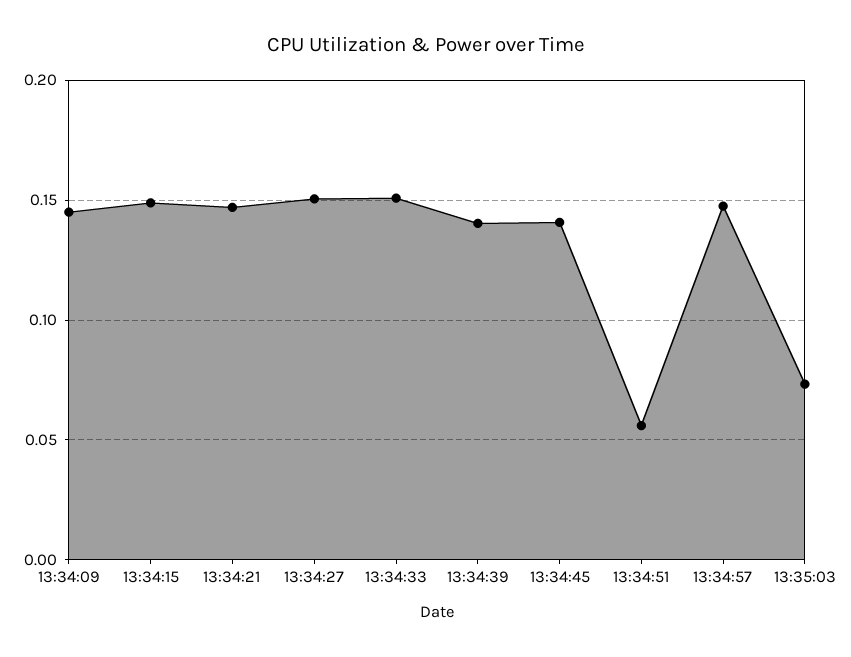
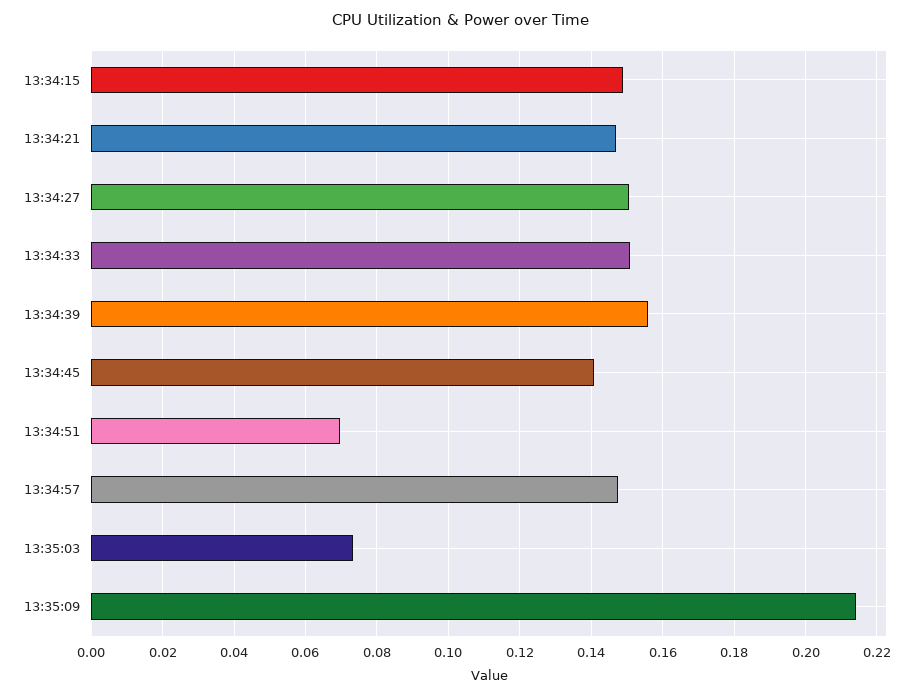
13:34:09: 0.145 -> none
13:34:39: 0.14 -> 0.156
13:34:51: 0.055 -> 0.07
13:35:09: none -> 0.214

